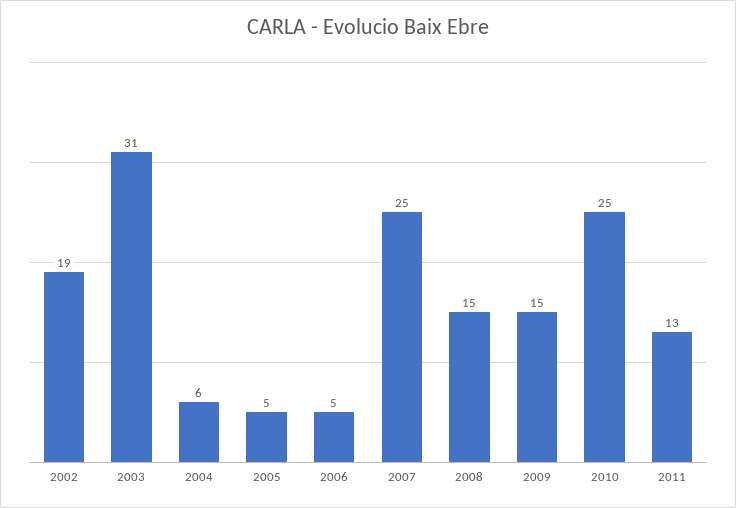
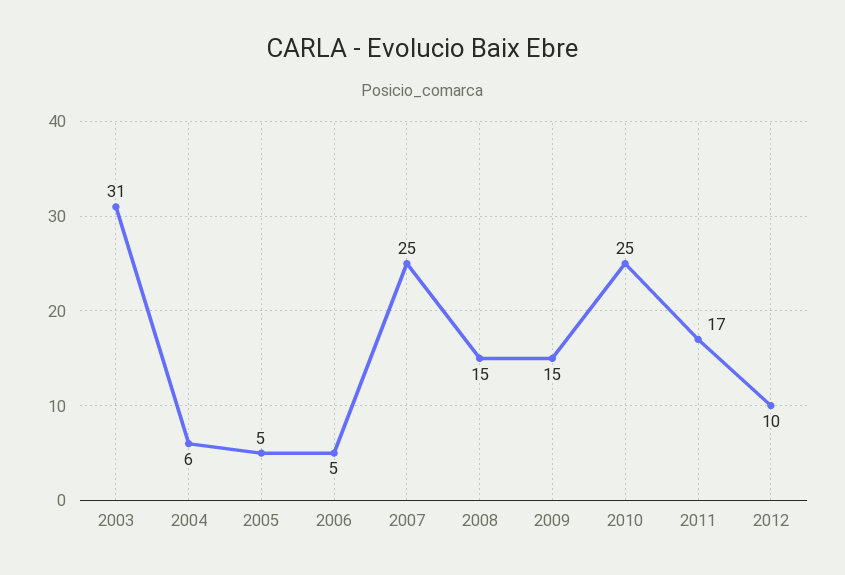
2002: 19 -> none
2011: 13 -> 17
2012: none -> 10

